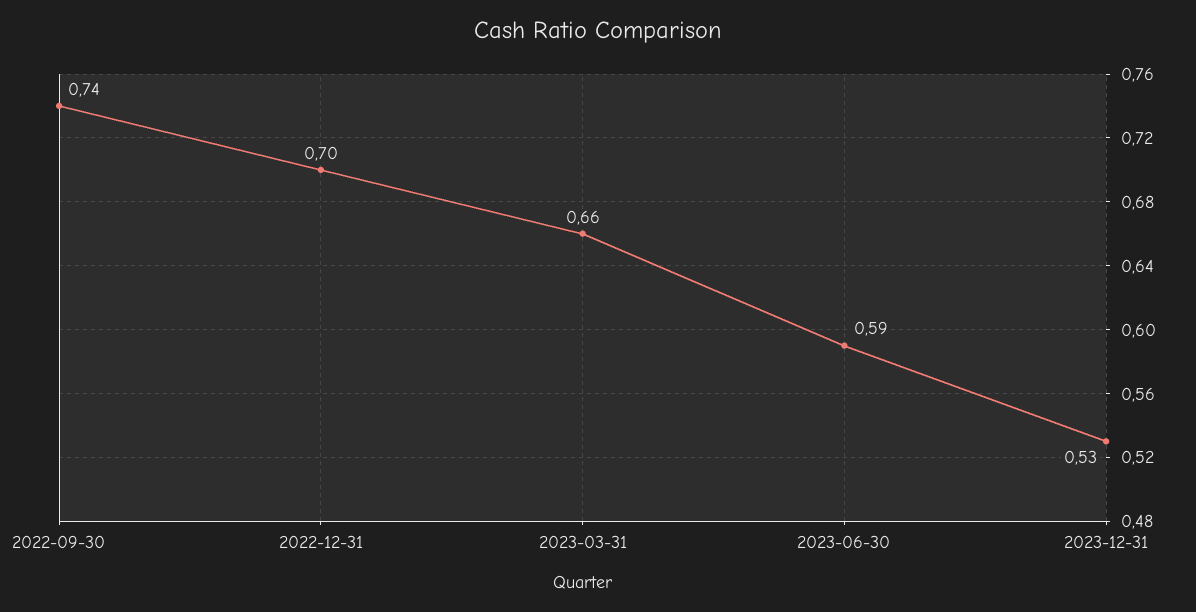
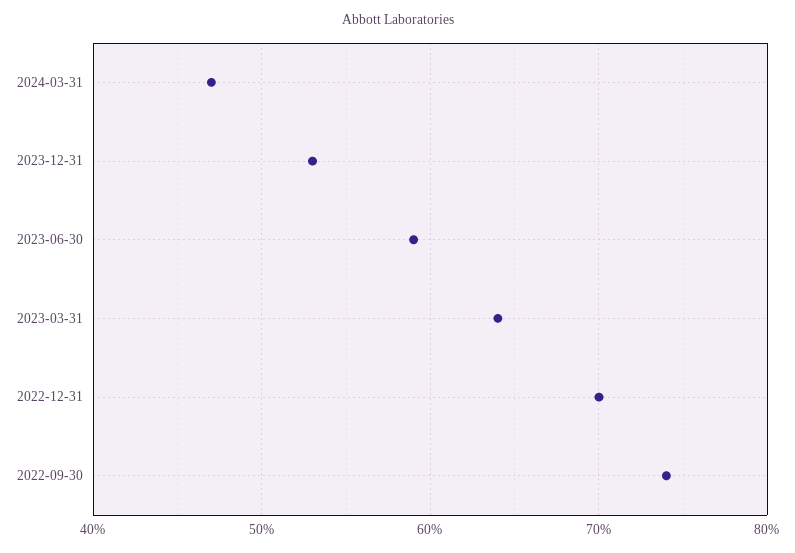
2023-03-31: 0.66 -> 0.64
2024-03-31: none -> 0.47

